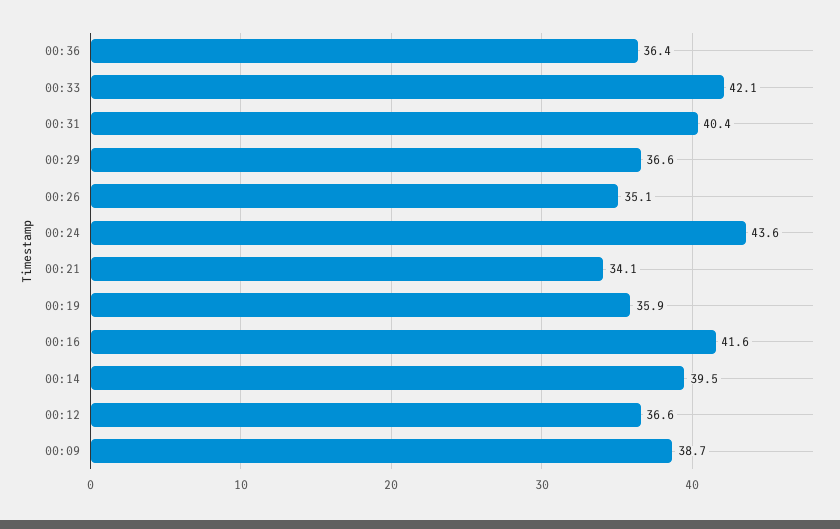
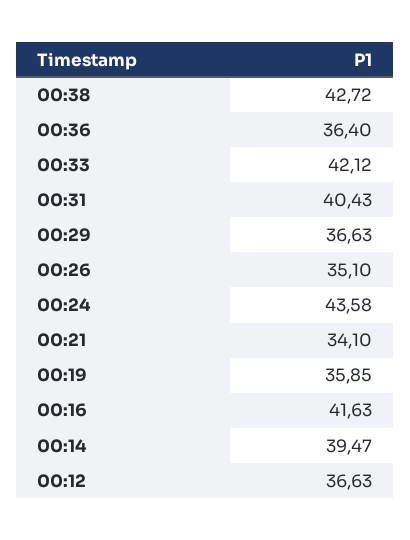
00:09: 38.7 -> none
00:38: none -> 42.72

